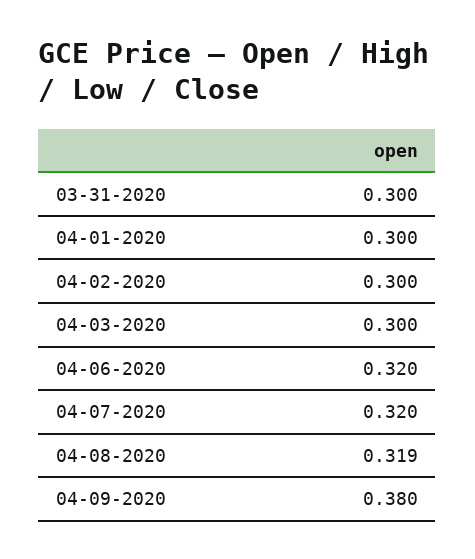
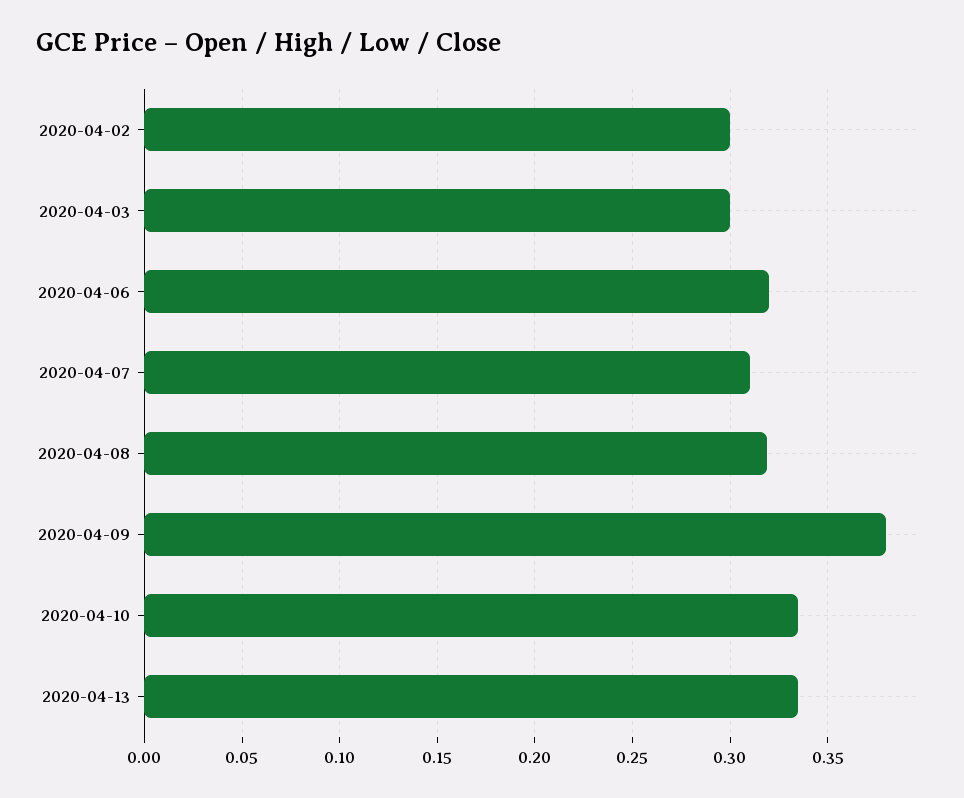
03-31-2020: 0.3 -> none
04-01-2020: 0.3 -> none
04-07-2020: 0.32 -> 0.31
2020-04-10: none -> 0.335
2020-04-13: none -> 0.335

